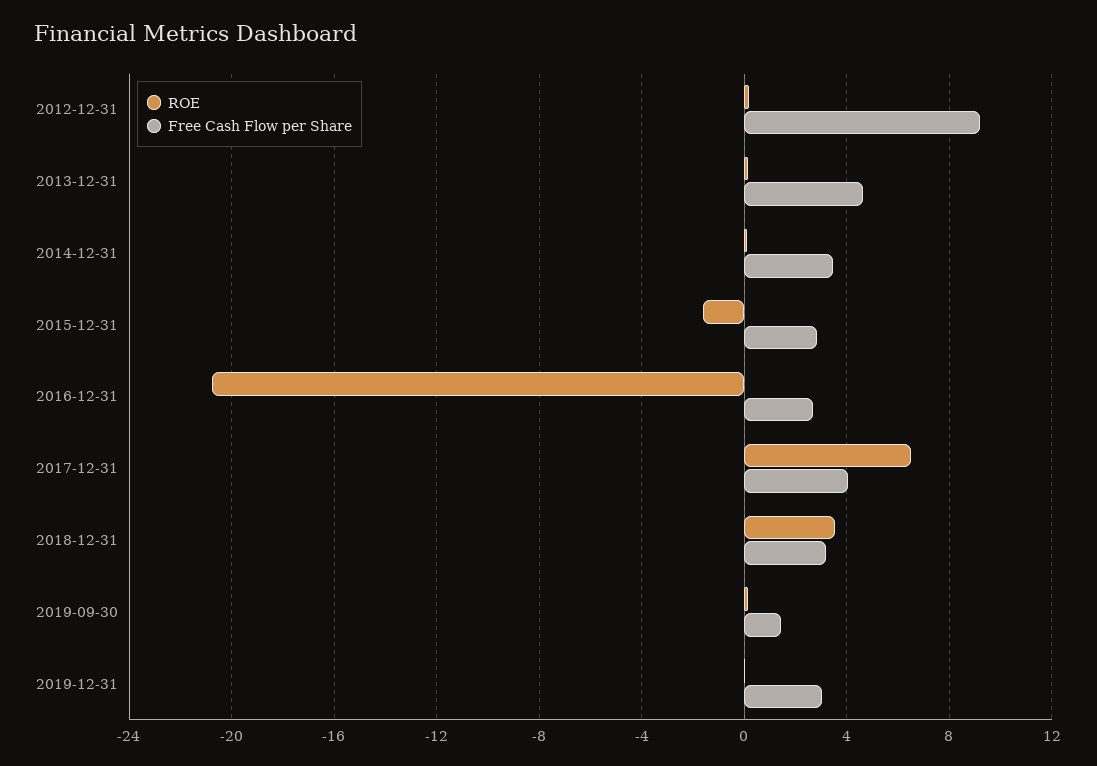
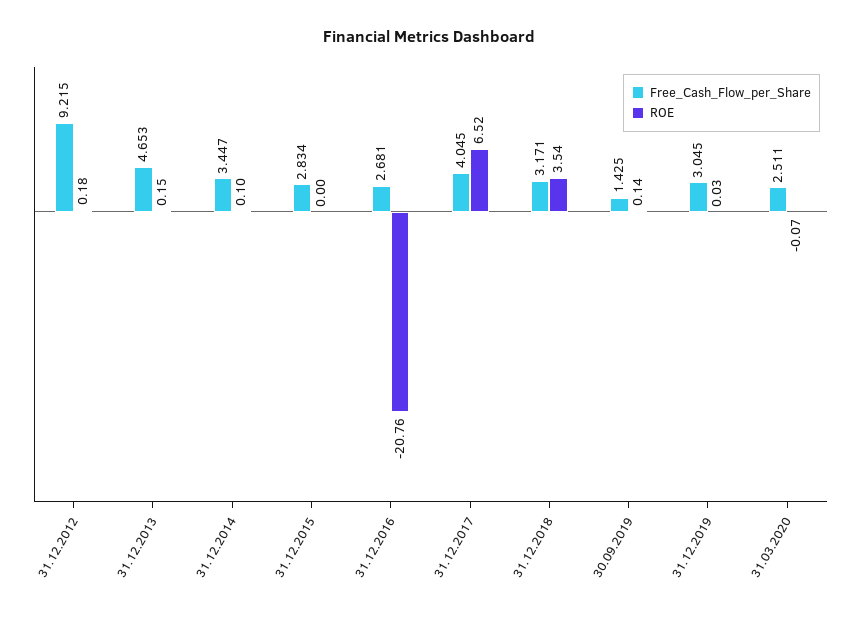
ROE, 2015-12-31: -1.5 -> 0
Free Cash Flow per Share, 31.03.2020: none -> 2.511
ROE, 31.03.2020: none -> -0.07

